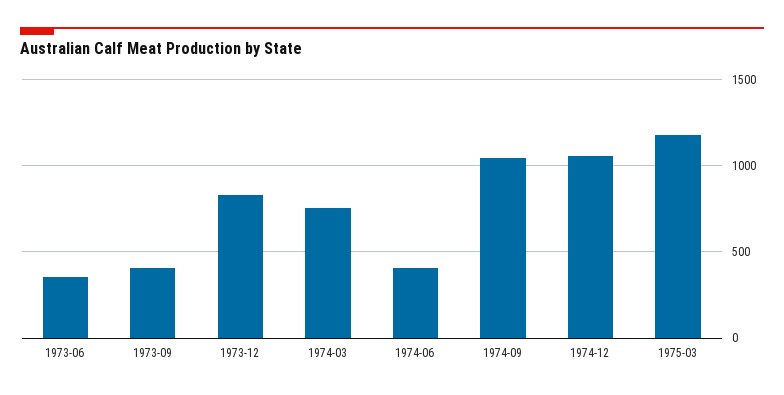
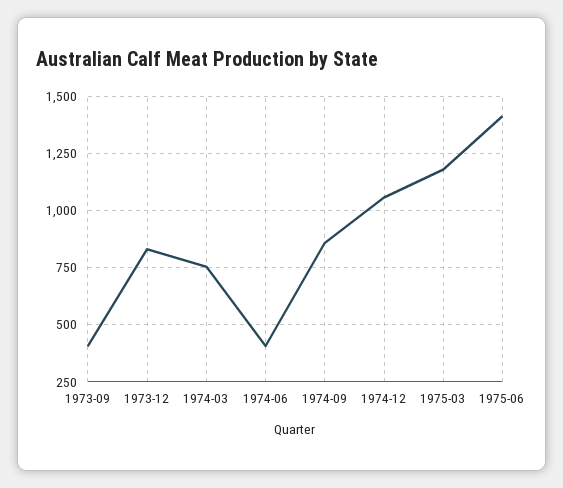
1973-06: 350 -> none
1974-09: 1050 -> 850
1975-06: none -> 1400

